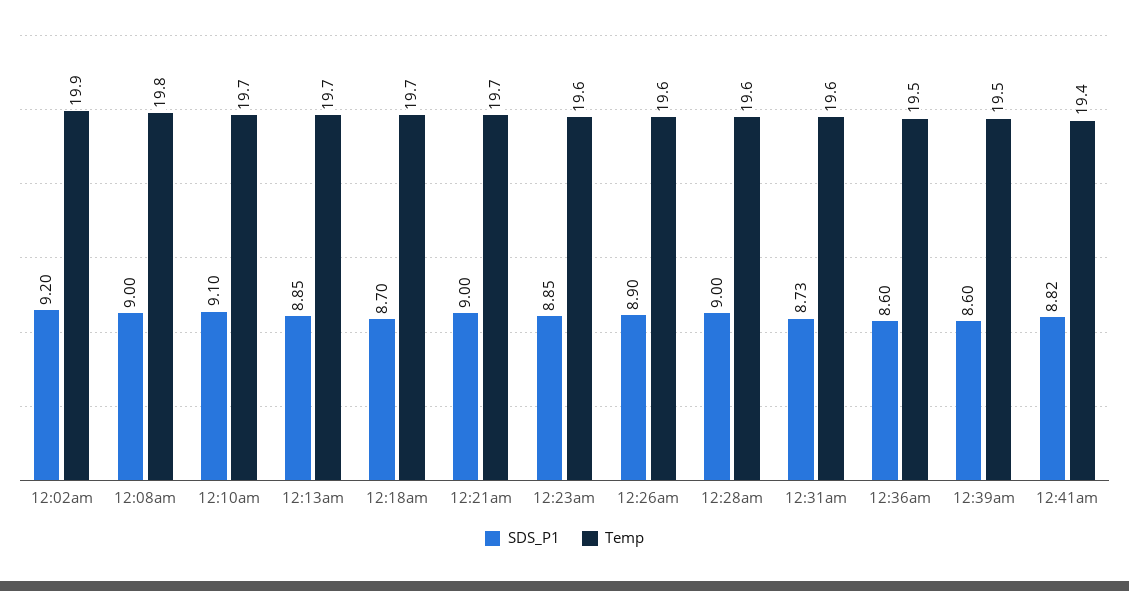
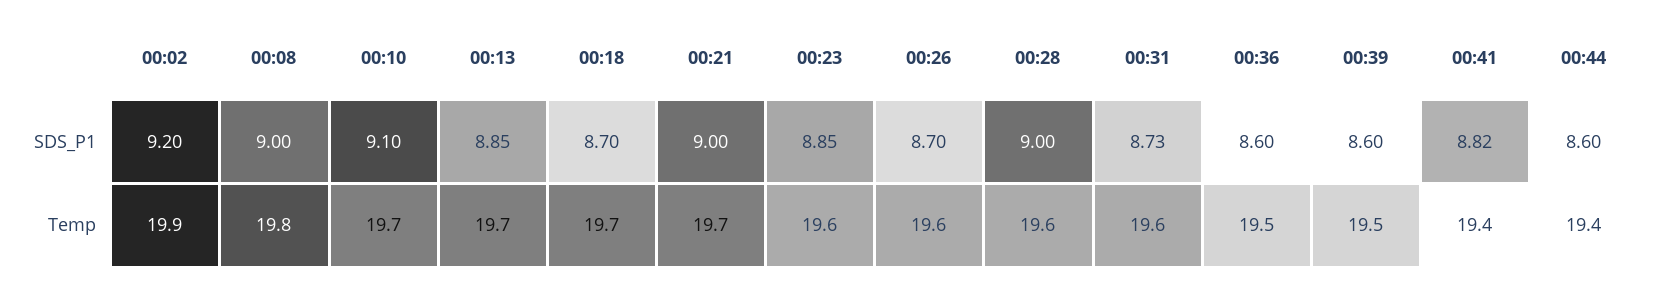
SDS_P1, 12:26am: 8.9 -> 8.7
SDS_P1, 00:44: none -> 8.6
Temp, 00:44: none -> 19.4

